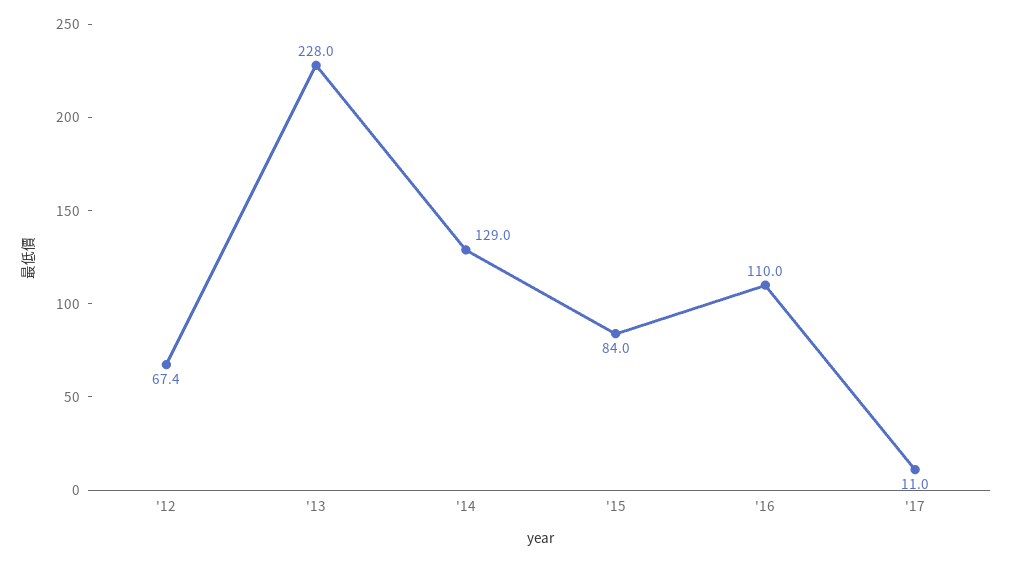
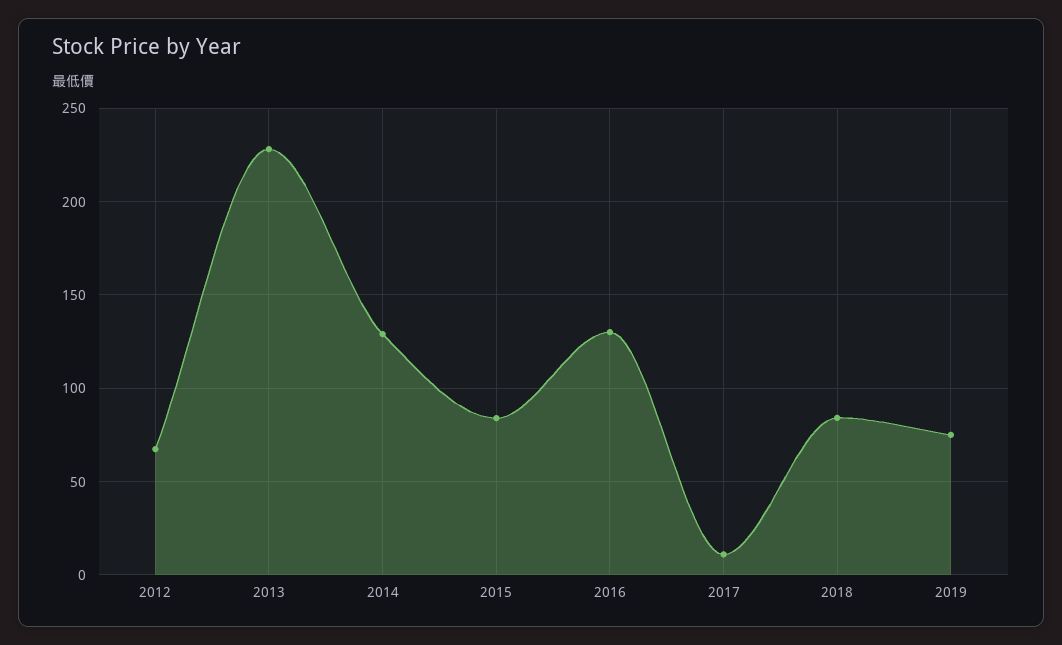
'16: 110 -> 130
2018: none -> 85
2019: none -> 75

